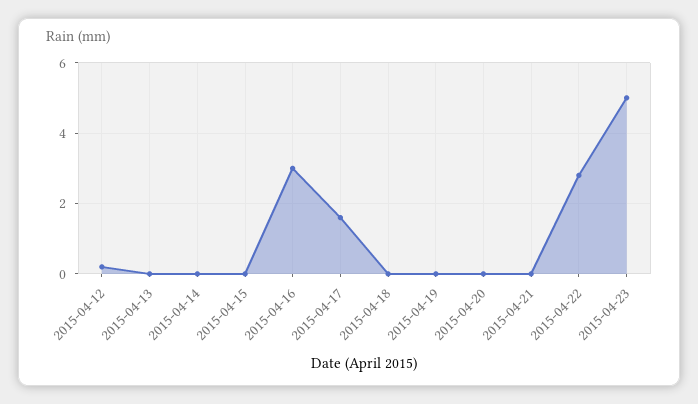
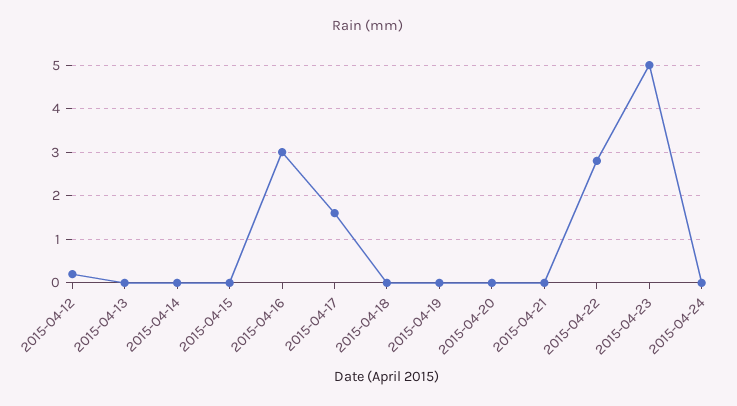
2015-04-24: none -> 0

